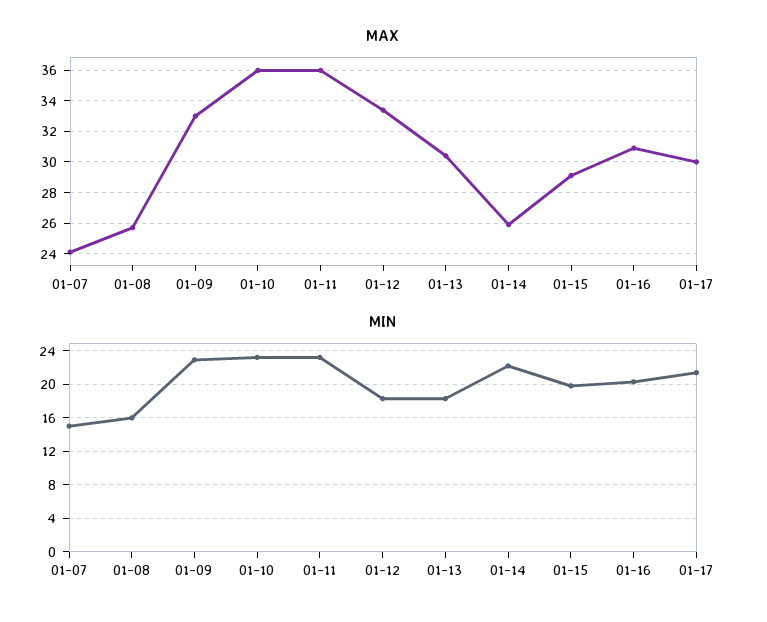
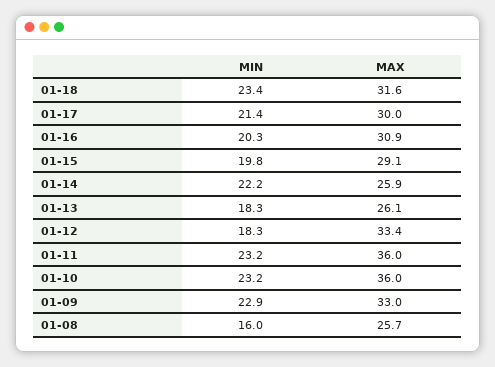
MAX, 01-07: 24 -> none
MAX, 01-13: 30.5 -> 26.1
MIN, 01-07: 15 -> none
MIN, 01-18: none -> 23.4
MAX, 01-18: none -> 31.6

